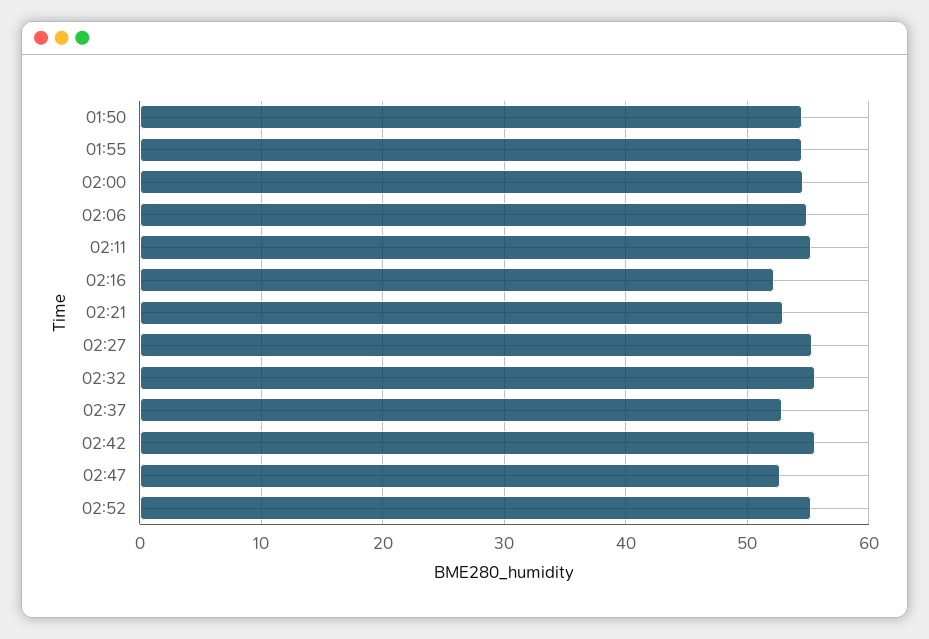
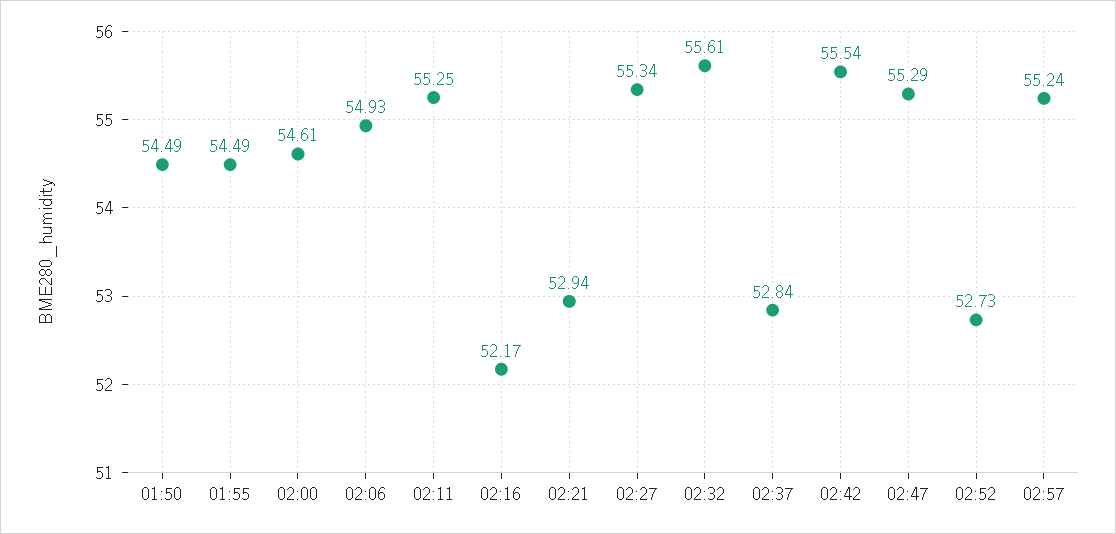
02:47: 53 -> 55.29
02:52: 55 -> 52.73
02:57: none -> 55.24

